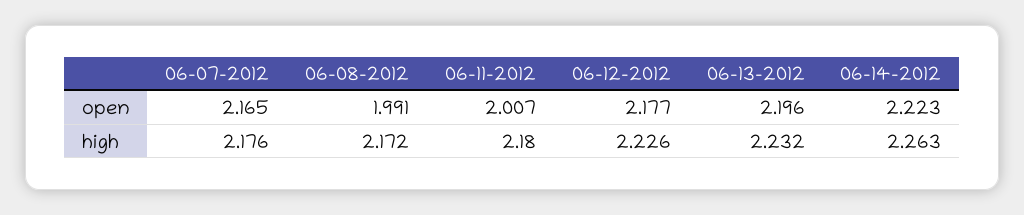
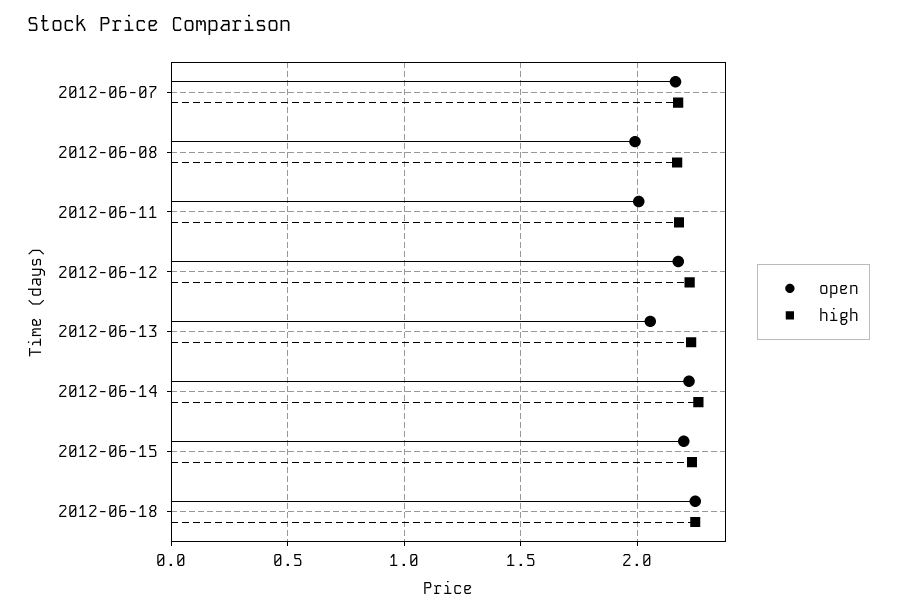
open, 06-13-2012: 2.196 -> 2.05
open, 2012-06-15: none -> 2.2
high, 2012-06-15: none -> 2.25
open, 2012-06-18: none -> 2.25
high, 2012-06-18: none -> 2.25

